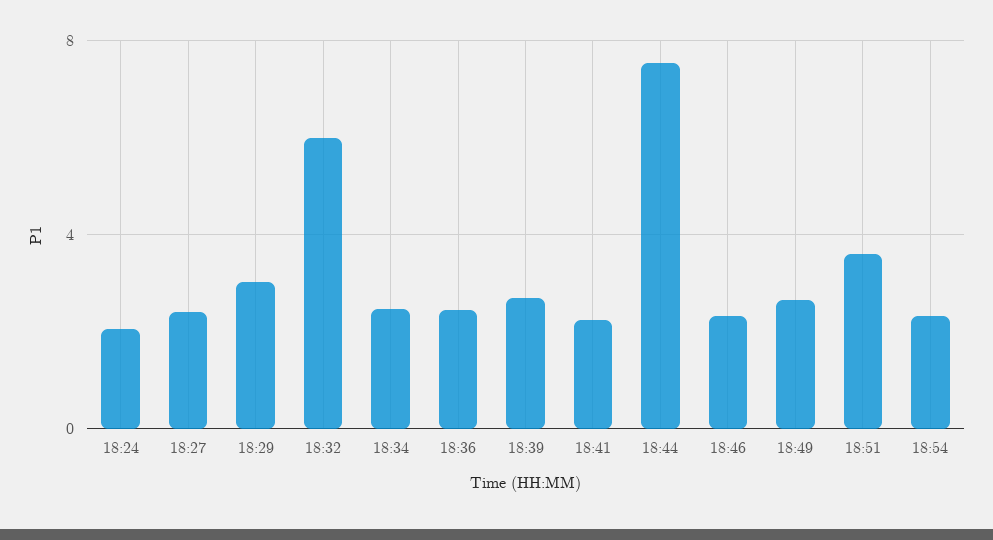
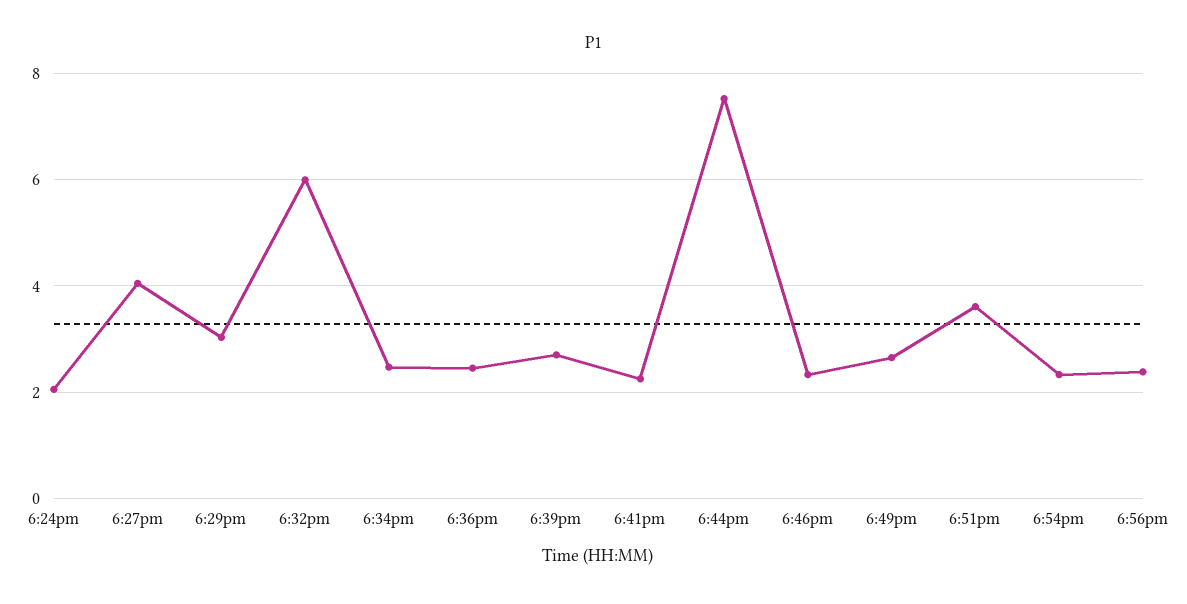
18:27: 2.5 -> 4
6:56pm: none -> 2.4

